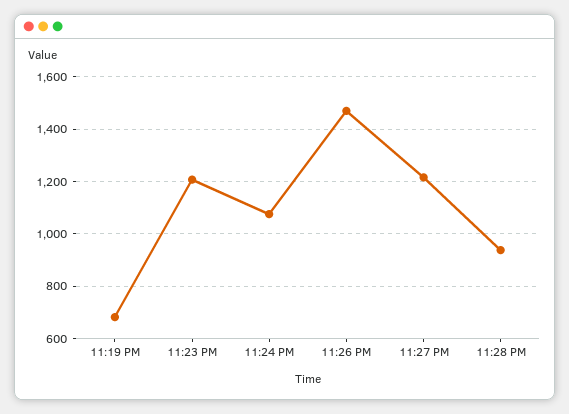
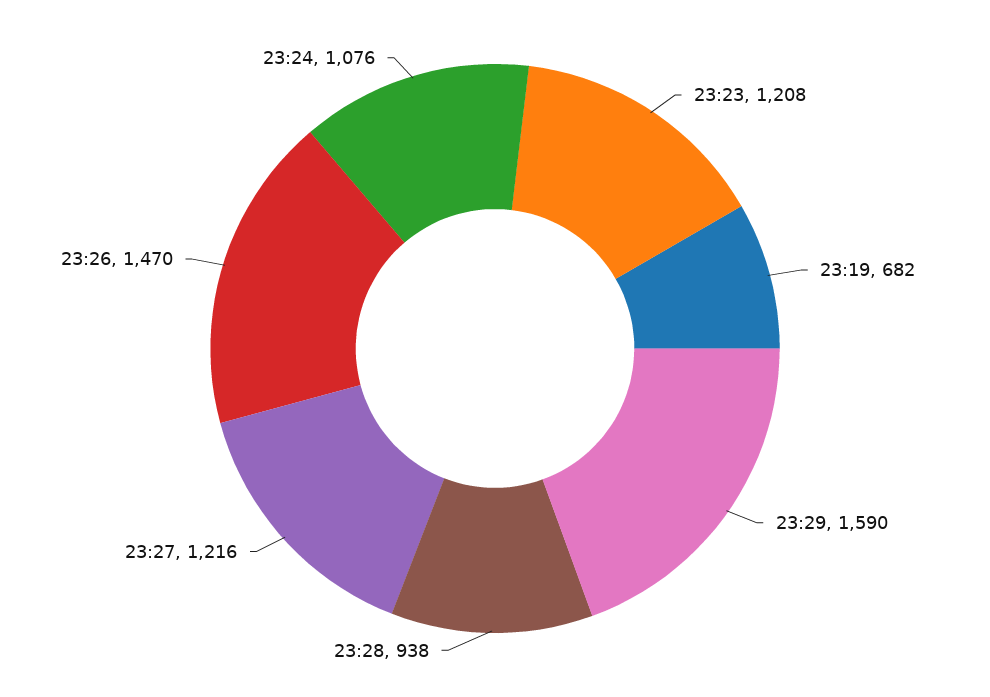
23:29: none -> 1590

